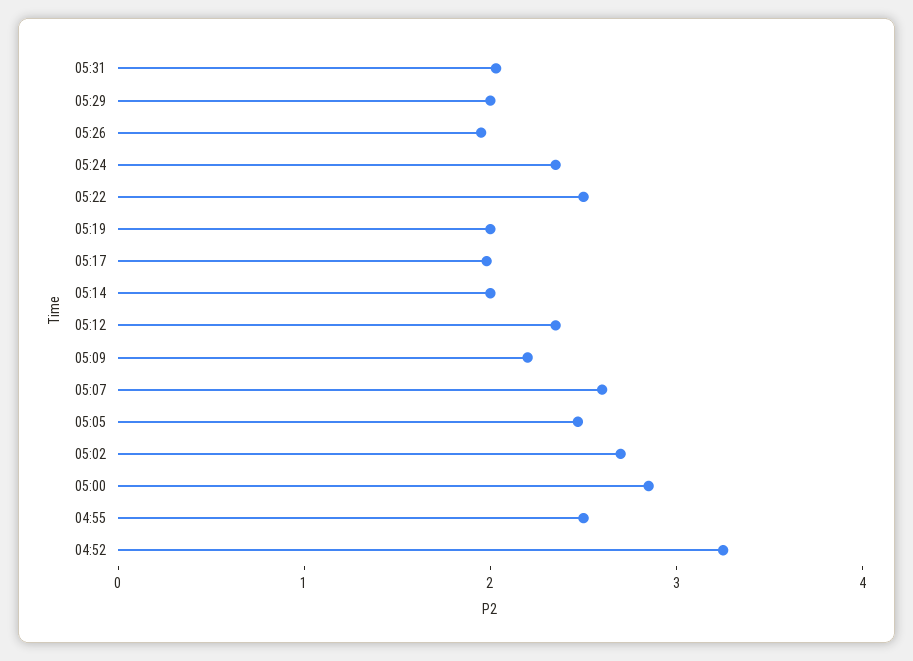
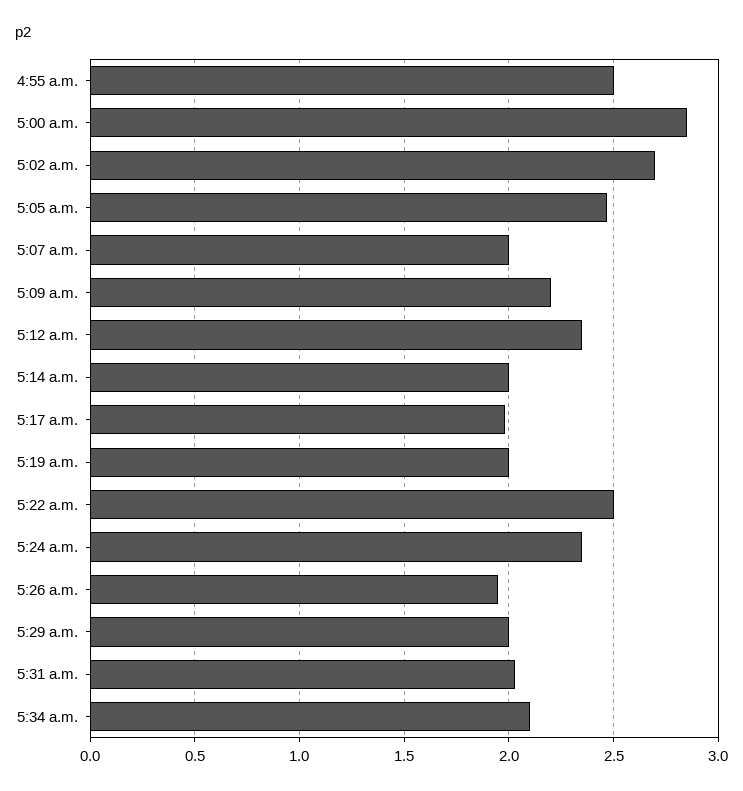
05:07: 2.6 -> 2
04:52: 3.2 -> none
5:34 a.m.: none -> 2.1

